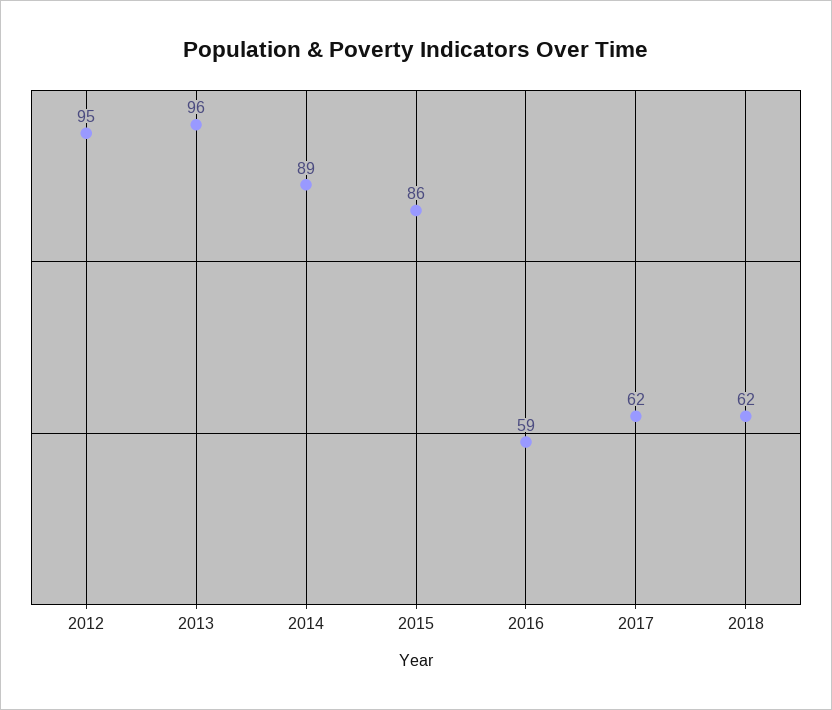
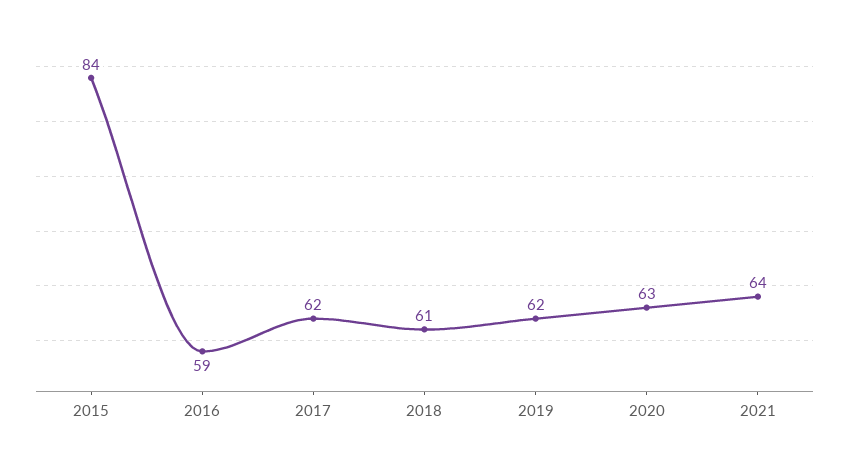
2012: 95 -> none
2013: 96 -> none
2014: 89 -> none
2015: 86 -> 84
2018: 62 -> 61
2019: none -> 62
2020: none -> 63
2021: none -> 64

